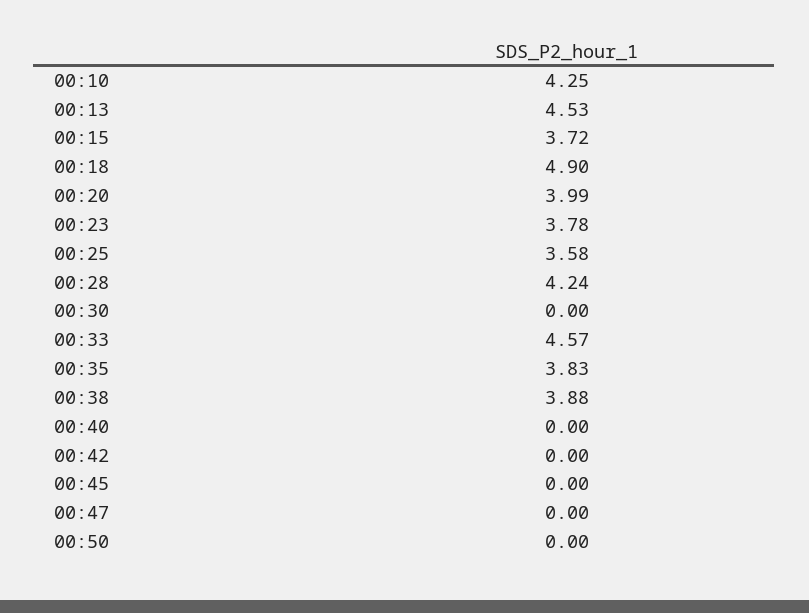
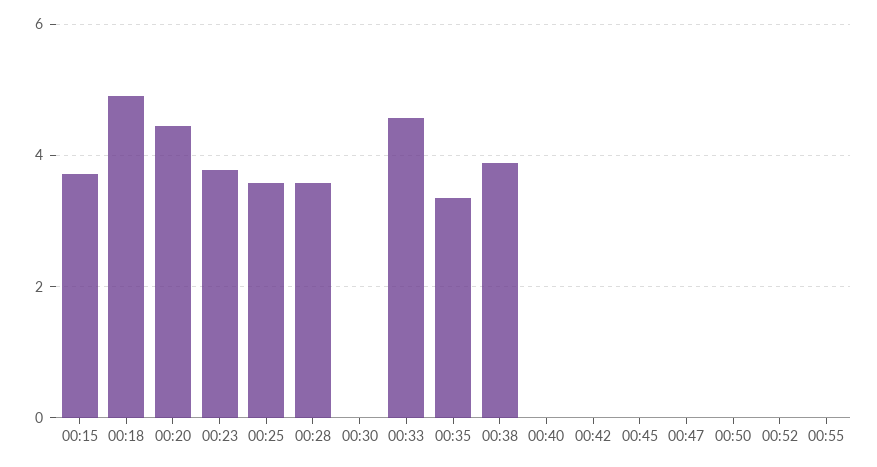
00:10: 4.25 -> none
00:13: 4.53 -> none
00:20: 3.99 -> 4.4
00:28: 4.24 -> 3.6
00:35: 3.83 -> 3.4
00:52: none -> 0
00:55: none -> 0

